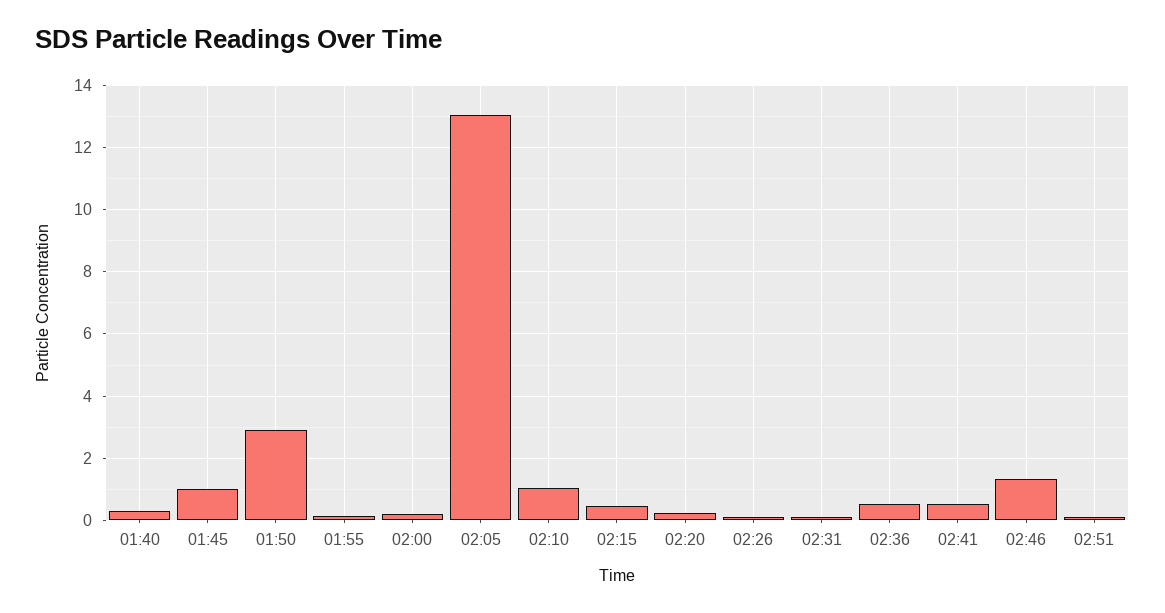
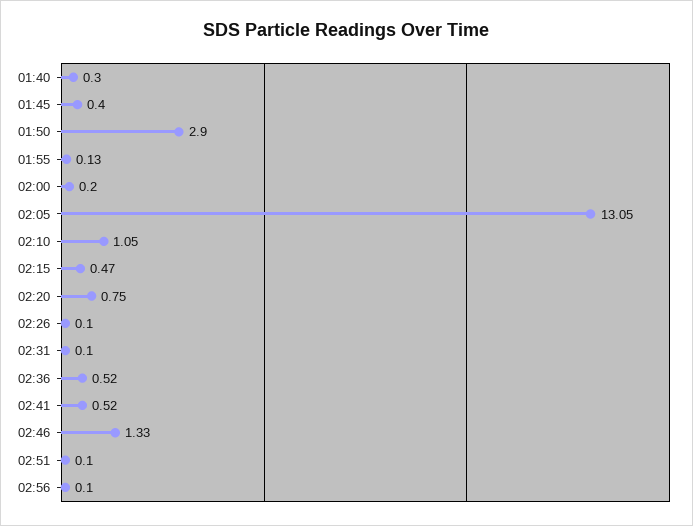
01:45: 1 -> 0.4
02:20: 0.2 -> 0.75
02:56: none -> 0.1

